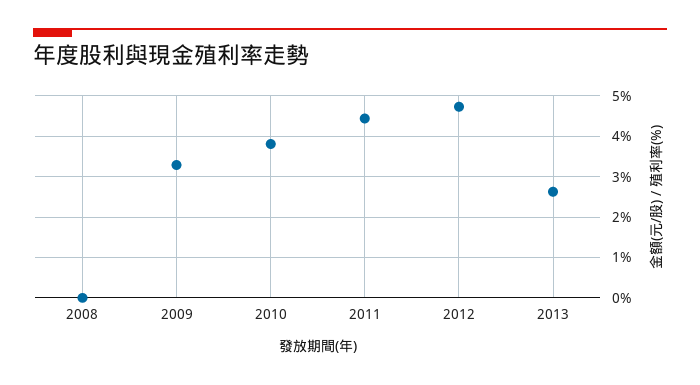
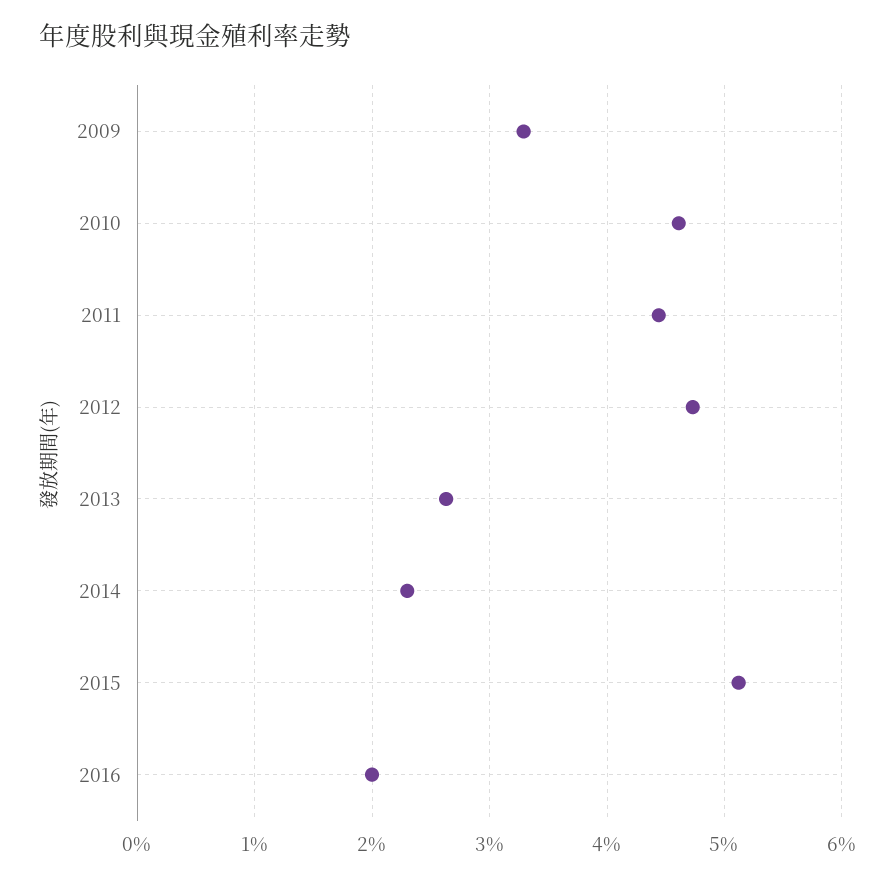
2008: 0 -> none
2010: 3.8 -> 4.6
2014: none -> 2.3
2015: none -> 5.1
2016: none -> 2

